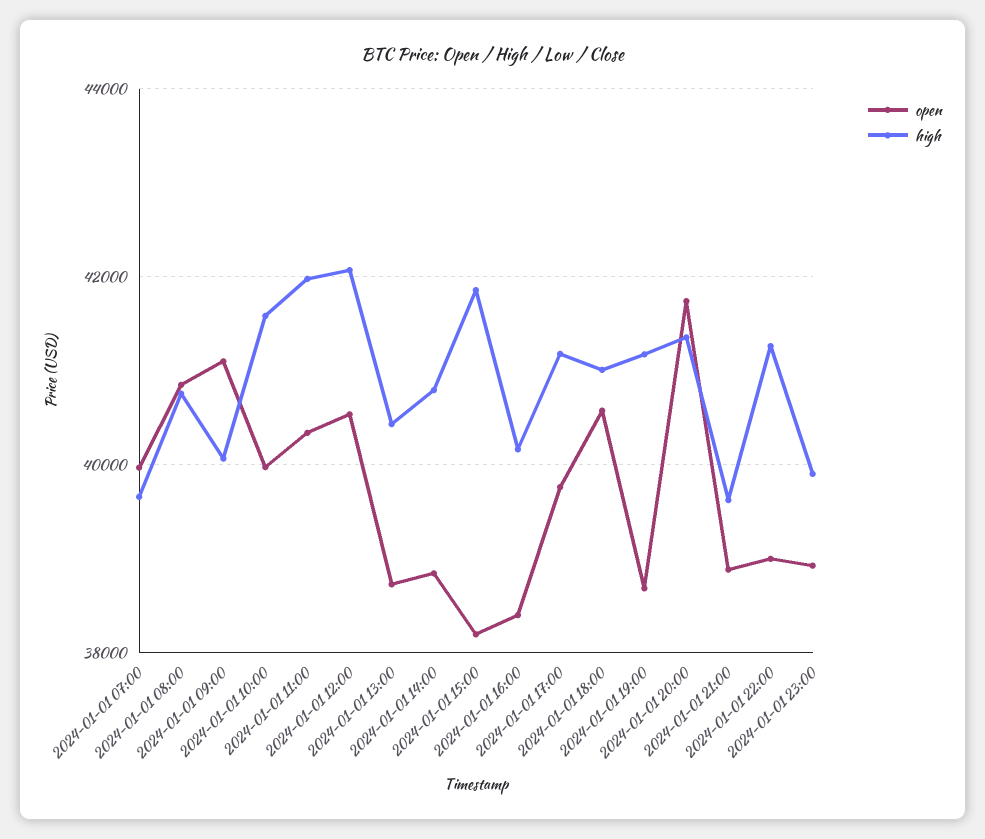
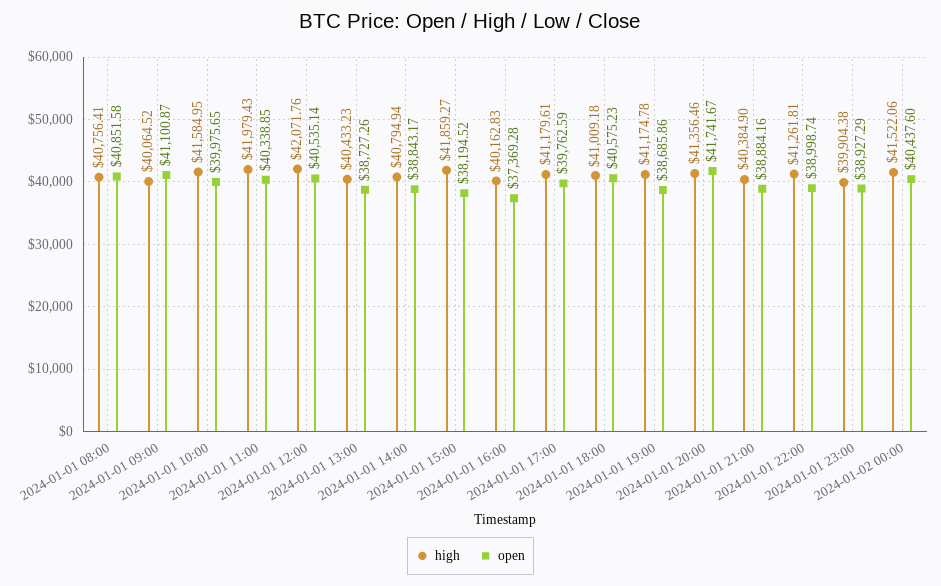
open, 2024-01-01 07:00: 40000 -> none
high, 2024-01-01 07:00: 39600 -> none
open, 2024-01-01 16:00: 38400 -> 37369.28
high, 2024-01-01 21:00: 39600 -> 40384.9
high, 2024-01-02 00:00: none -> 41522.06
open, 2024-01-02 00:00: none -> 40437.6

